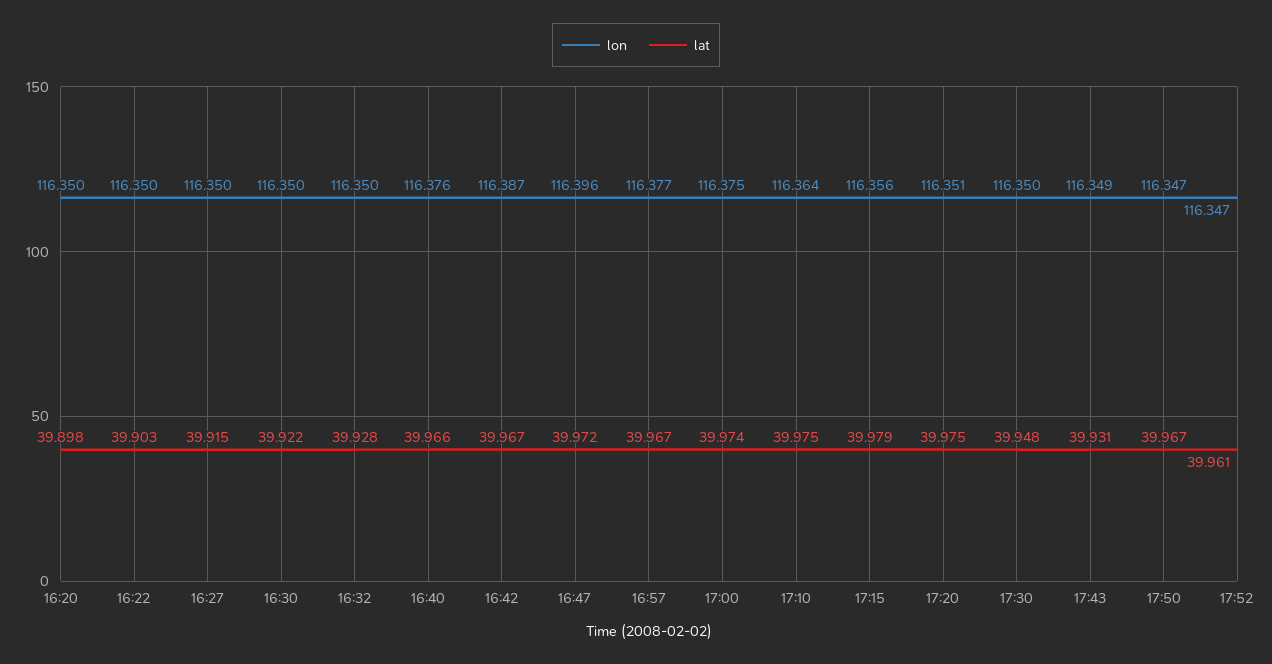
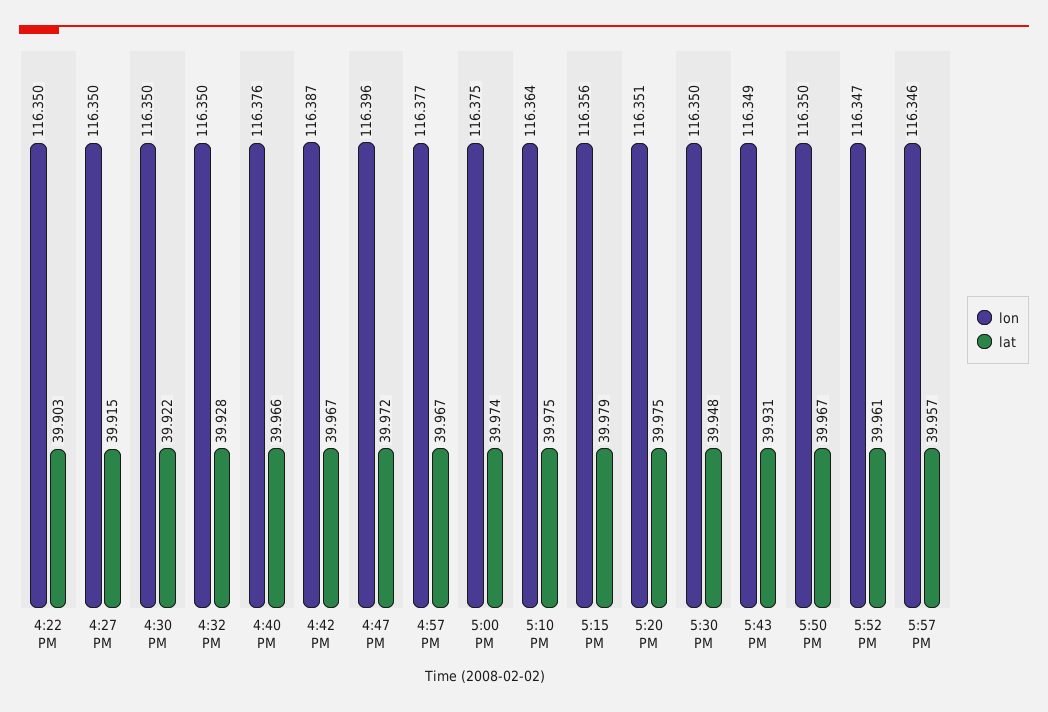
lon, 16:20: 116.35 -> none
lat, 16:20: 39.898 -> none
lon, 17:50: 116.347 -> 116.35
lon, 5:57 PM: none -> 116.346
lat, 5:57 PM: none -> 39.957

